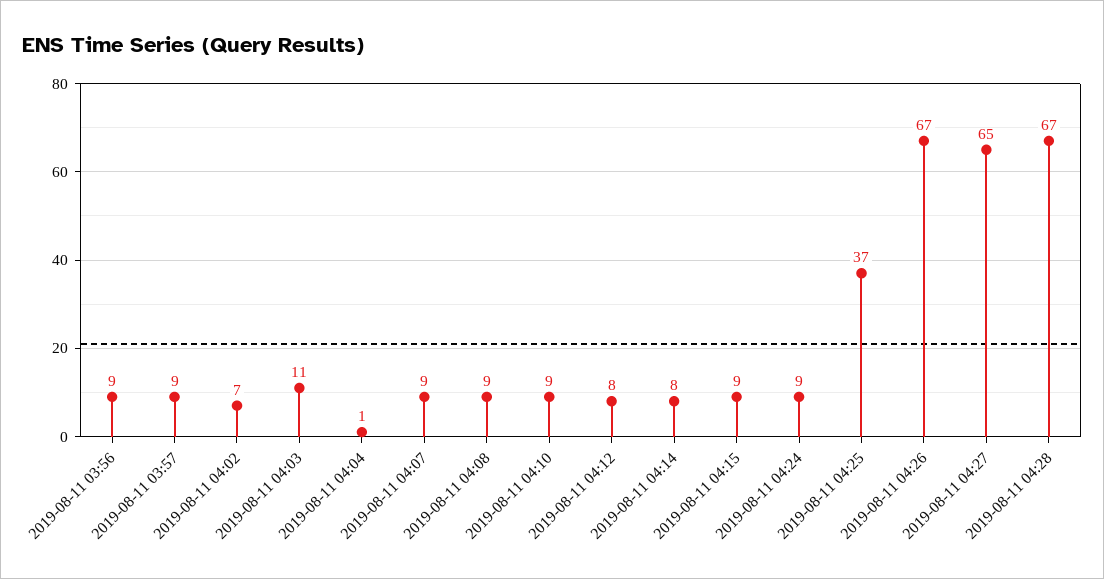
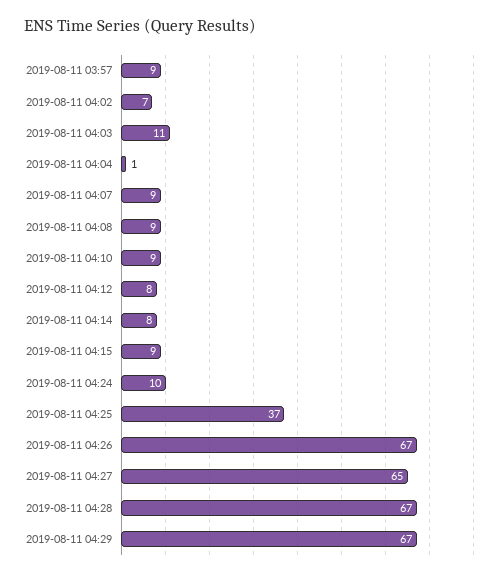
2019-08-11 03:56: 9 -> none
2019-08-11 04:24: 9 -> 10
2019-08-11 04:29: none -> 67

